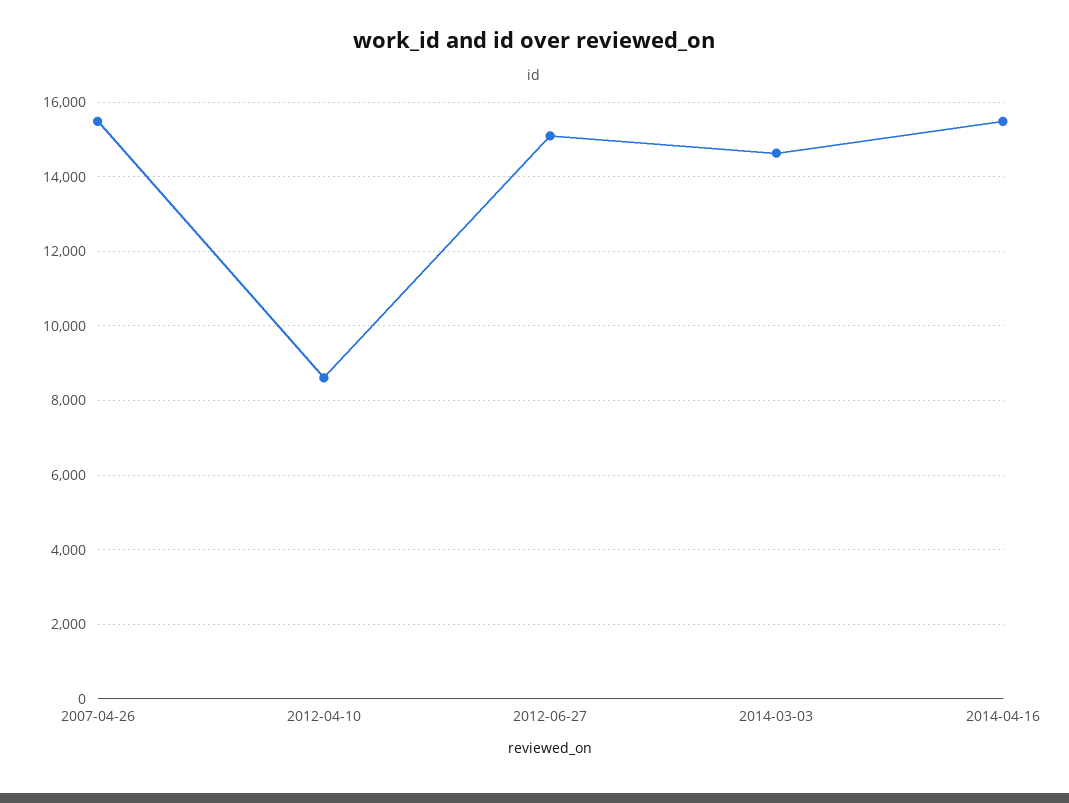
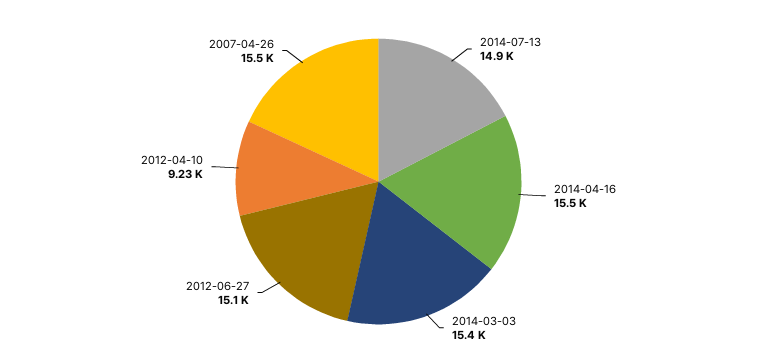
2012-04-10: 8600 -> 9230
2014-03-03: 14600 -> 15400
2014-07-13: none -> 14900

